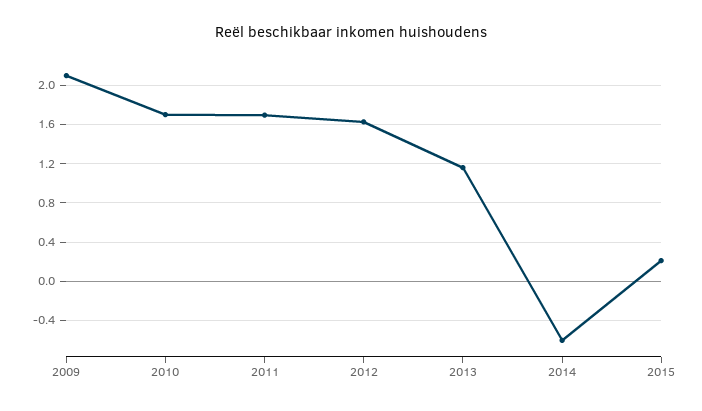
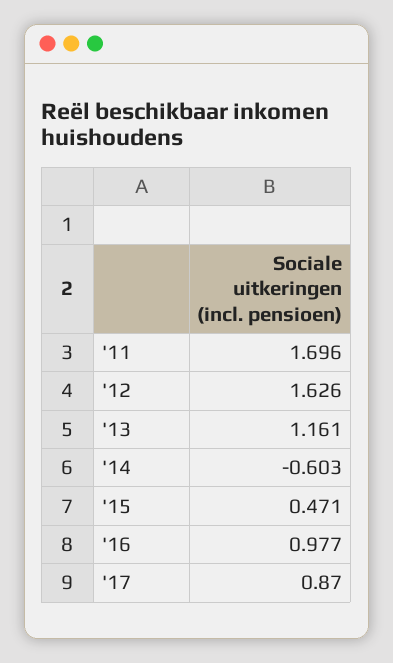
2009: 2.1 -> none
2010: 1.7 -> none
2015: 0.2 -> 0.471
'16: none -> 0.977
'17: none -> 0.87

